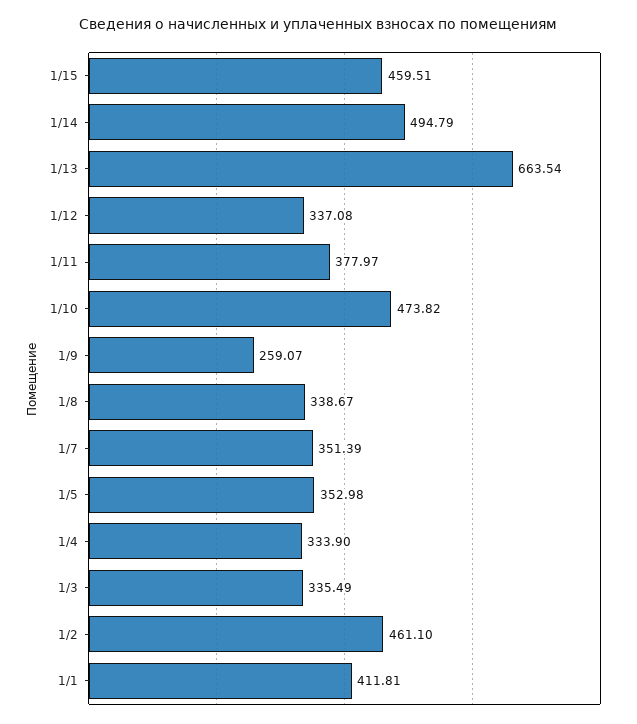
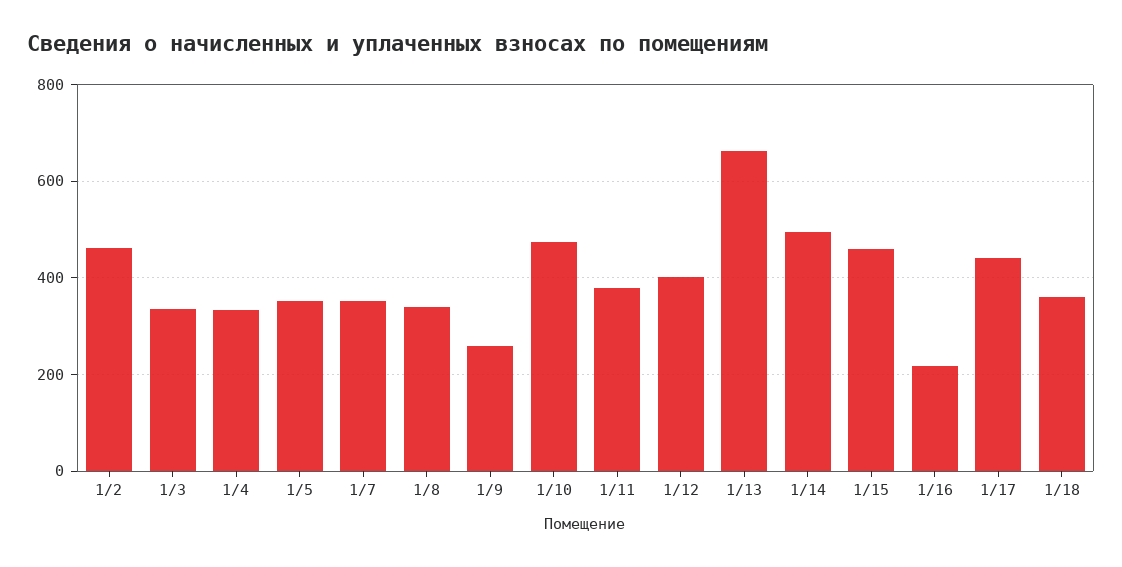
1/12: 337.08 -> 400
1/1: 411.81 -> none
1/16: none -> 220
1/17: none -> 440
1/18: none -> 360

